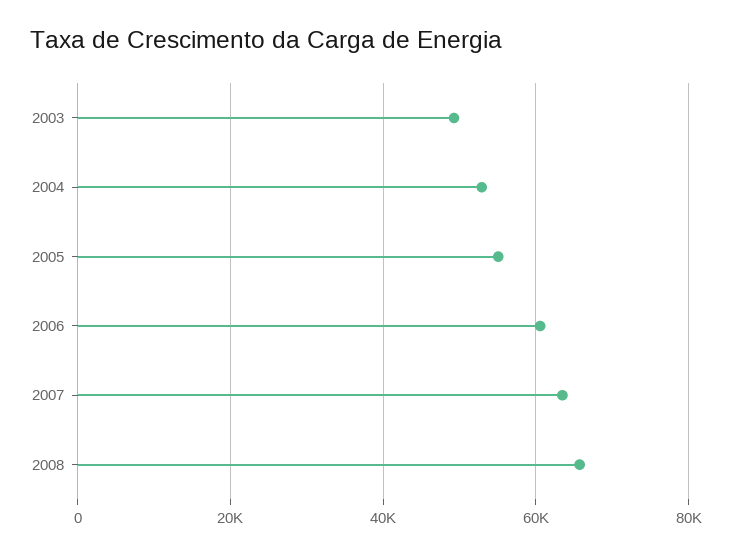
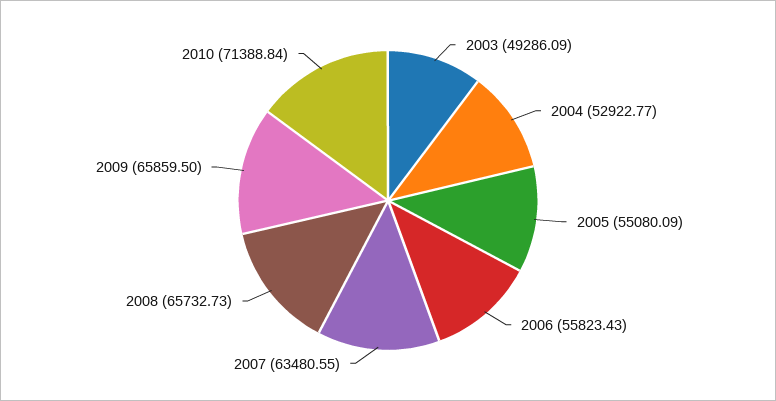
2006: 60000 -> 55823.43
2009: none -> 65859.5
2010: none -> 71388.84

